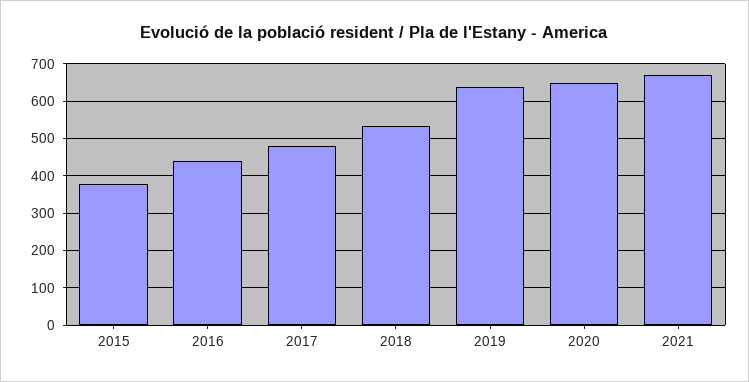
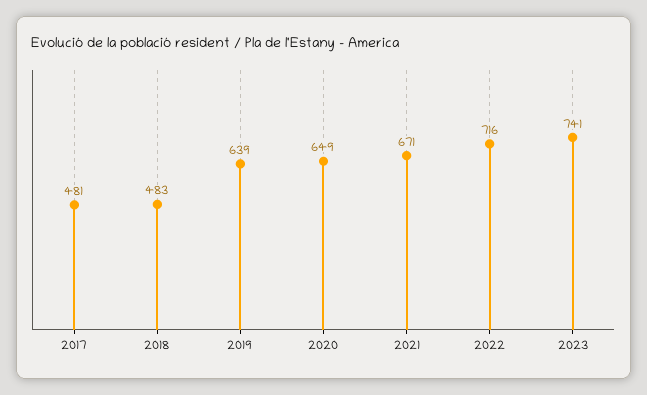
2015: 380 -> none
2016: 440 -> none
2018: 540 -> 483
2022: none -> 716
2023: none -> 741

